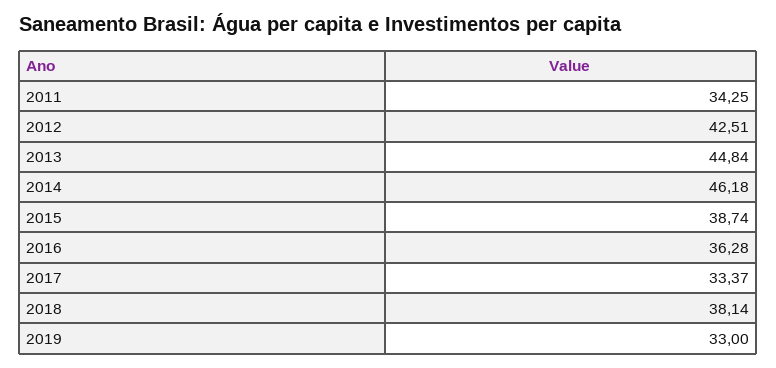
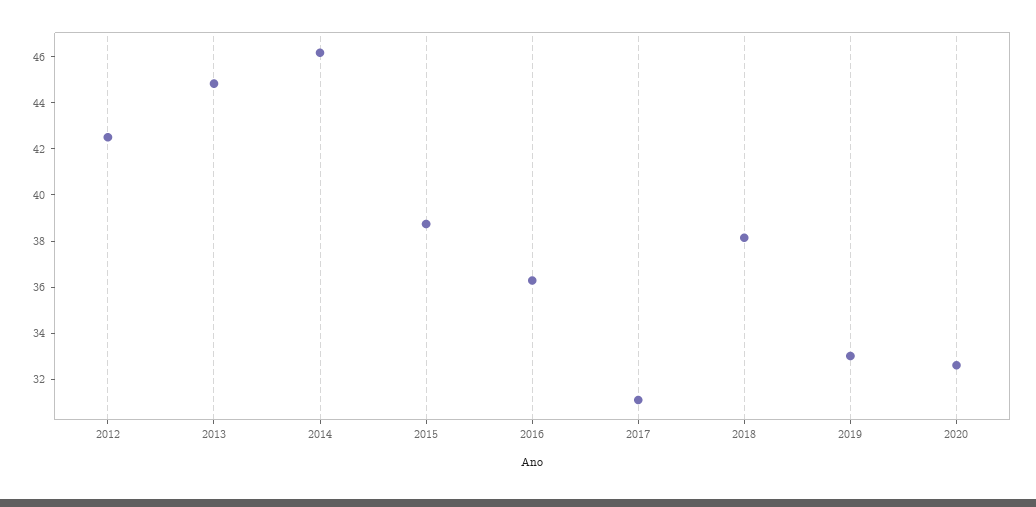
2011: 34.25 -> none
2017: 33.37 -> 31
2020: none -> 32.5

